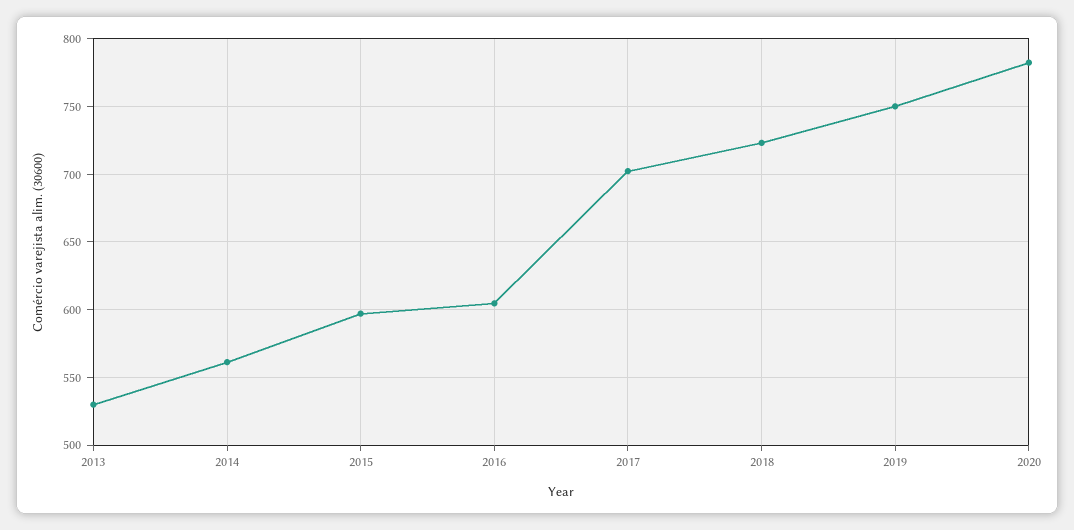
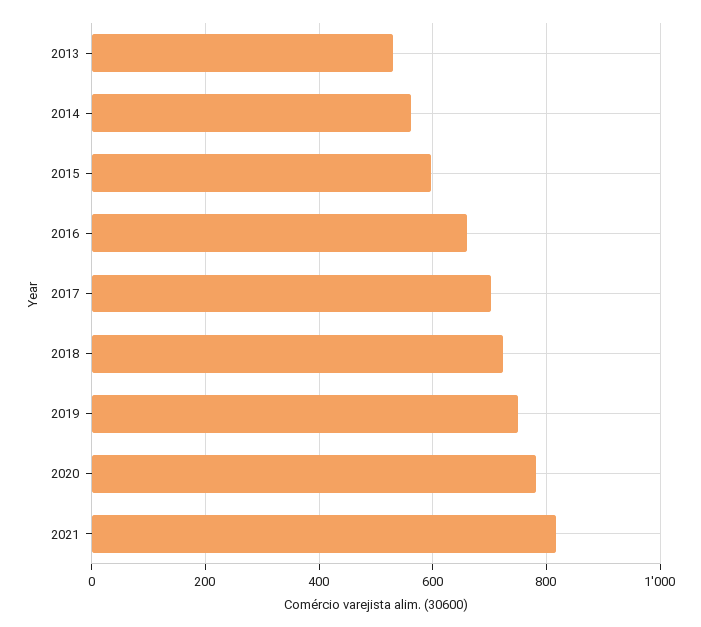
2016: 605 -> 660
2021: none -> 820

